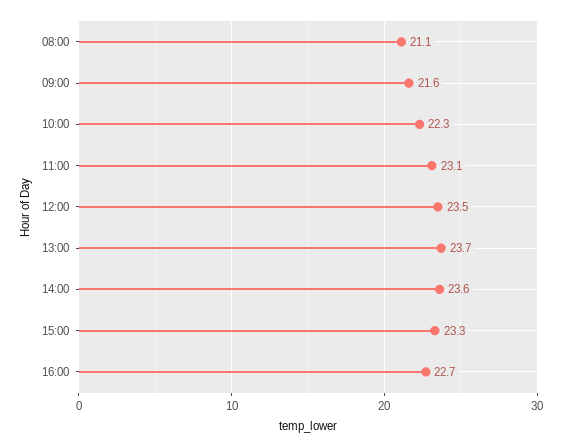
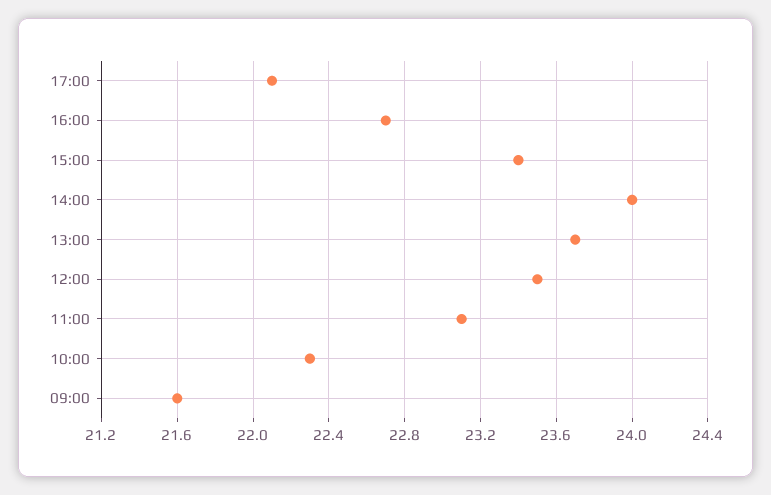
08:00: 21.1 -> none
14:00: 23.6 -> 24
15:00: 23.3 -> 23.4
17:00: none -> 22.1

